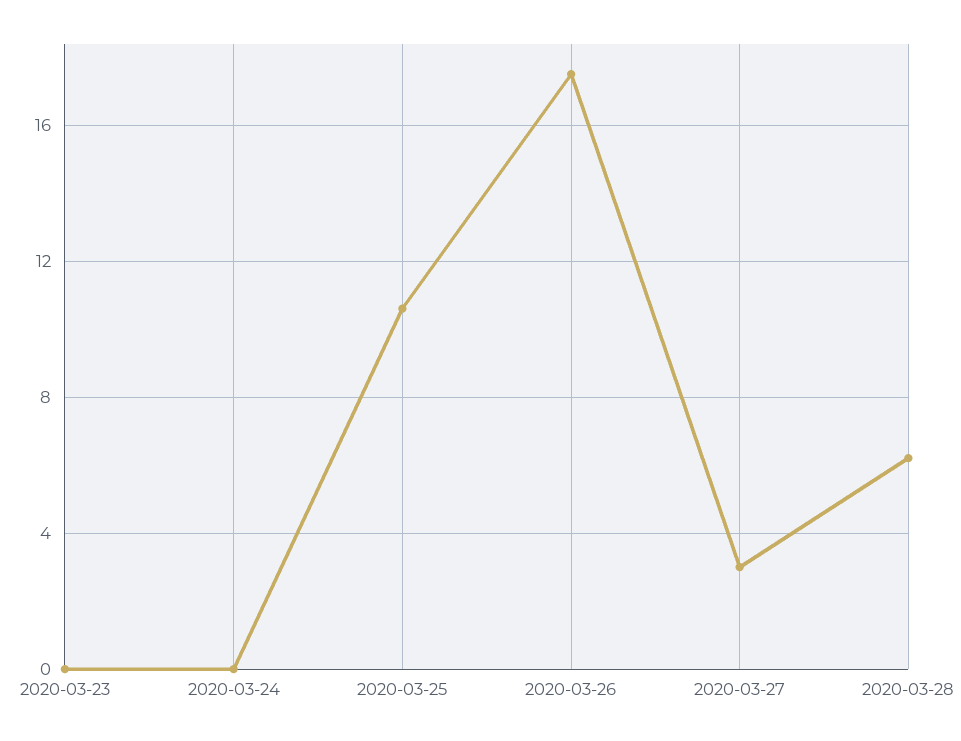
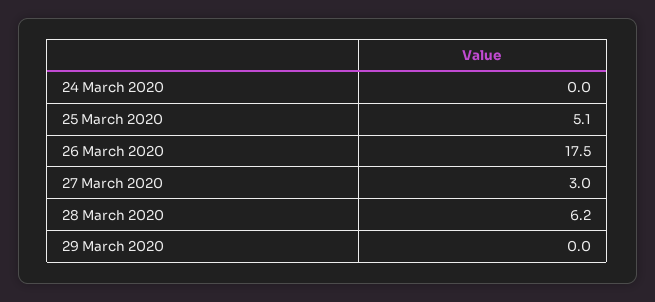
2020-03-23: 0 -> none
2020-03-25: 10.5 -> 5.1
29 March 2020: none -> 0

